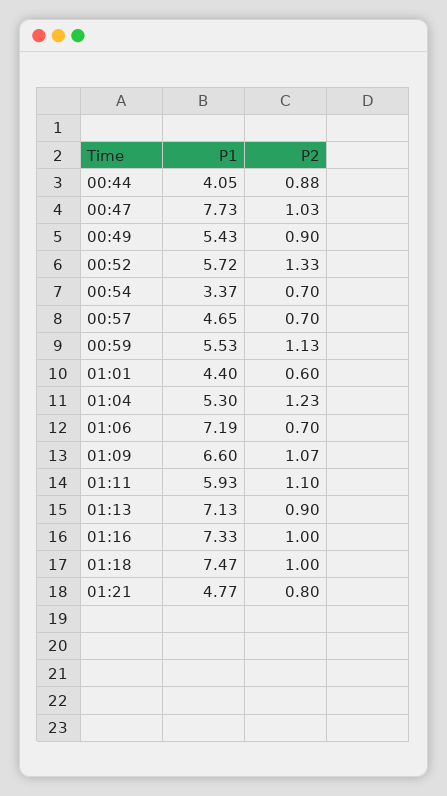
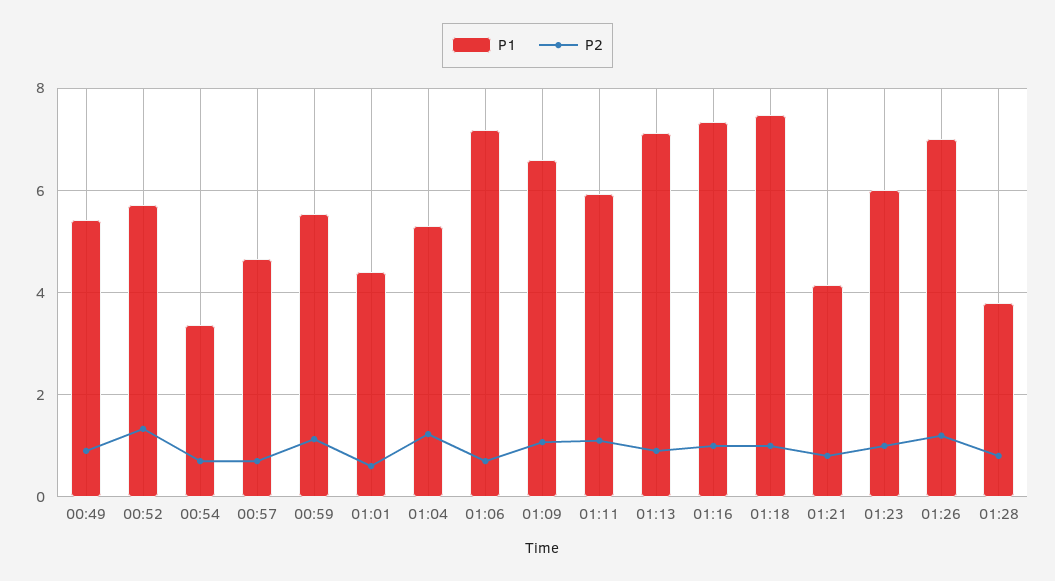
P1, 00:44: 4.05 -> none
P2, 00:44: 0.88 -> none
P1, 00:47: 7.73 -> none
P2, 00:47: 1.03 -> none
P1, 01:21: 4.77 -> 4.2
P1, 01:23: none -> 6
P2, 01:23: none -> 1
P1, 01:26: none -> 7
P2, 01:26: none -> 1.2
P1, 01:28: none -> 3.8
P2, 01:28: none -> 0.8

